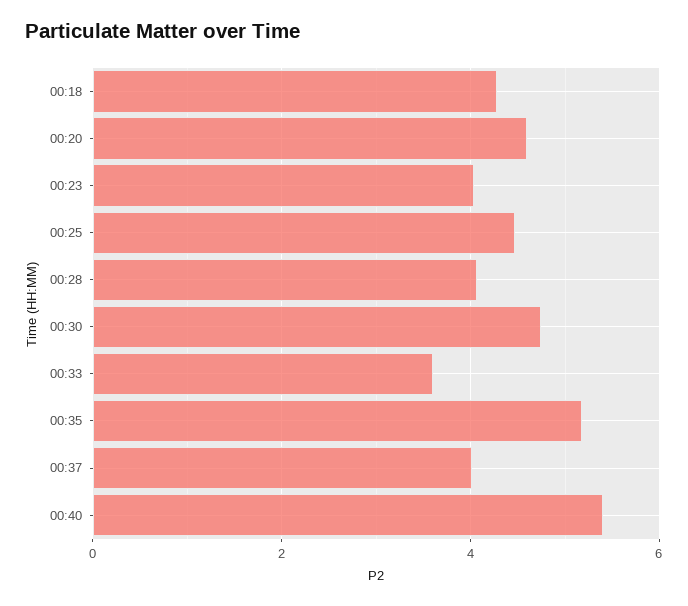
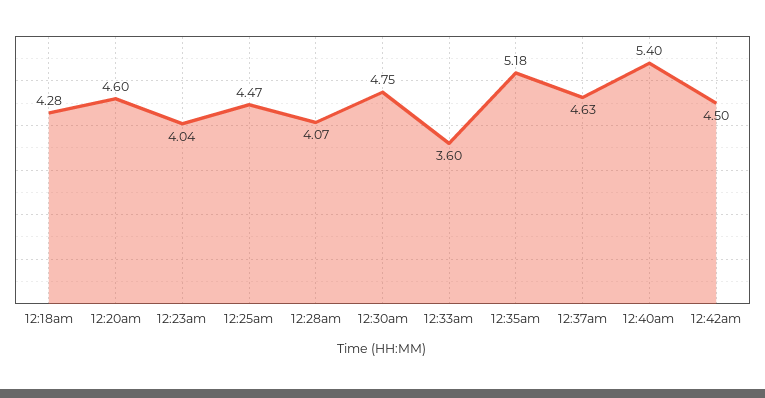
00:37: 4 -> 4.63
12:42am: none -> 4.5

